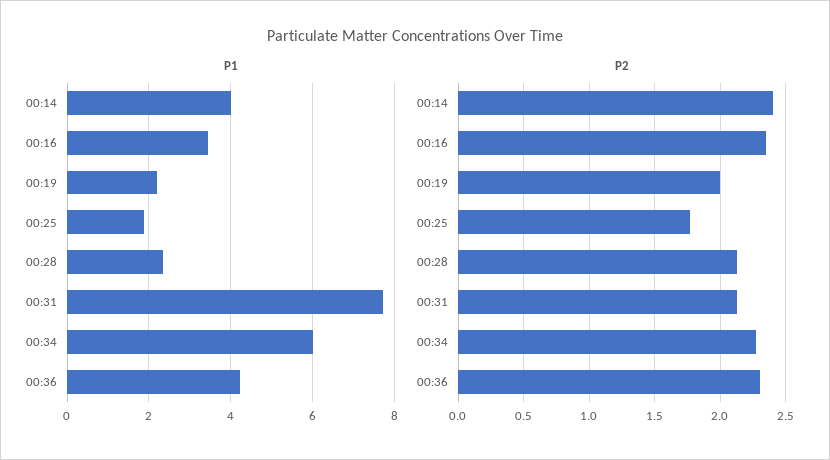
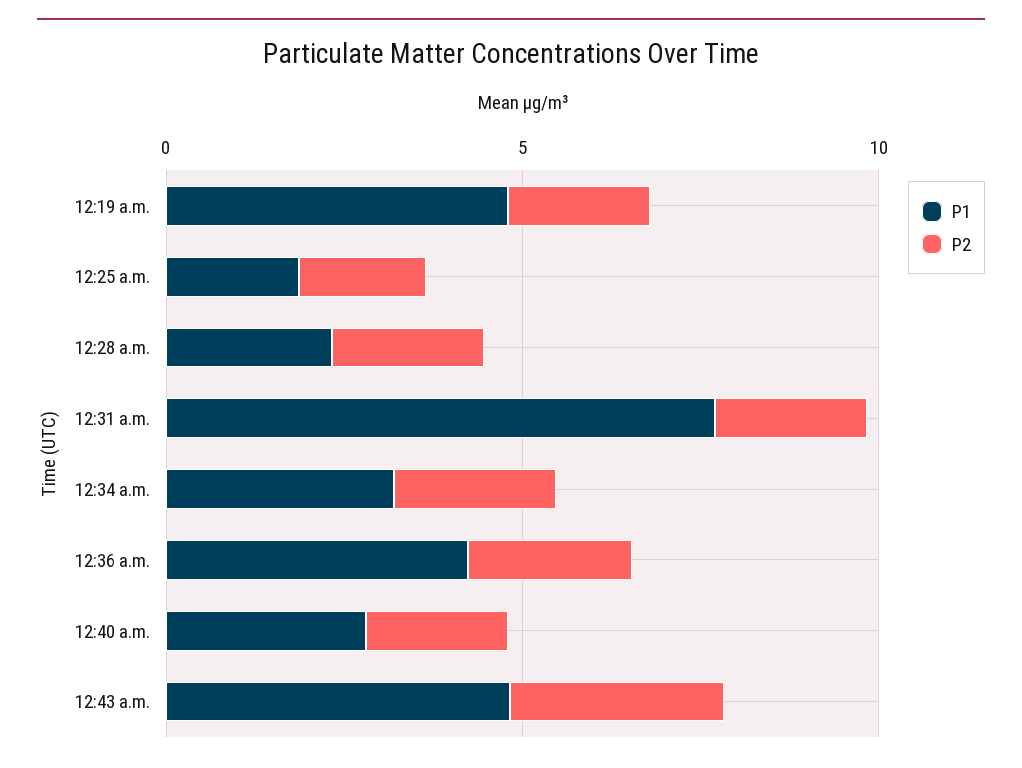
P1, 00:14: 4 -> none
P1, 00:16: 3.4 -> none
P1, 00:19: 2.2 -> 5
P1, 00:34: 6 -> 3
P2, 00:14: 2.4 -> none
P2, 00:16: 2.35 -> none
P1, 12:40 a.m.: none -> 3
P2, 12:40 a.m.: none -> 2
P1, 12:43 a.m.: none -> 5
P2, 12:43 a.m.: none -> 3

